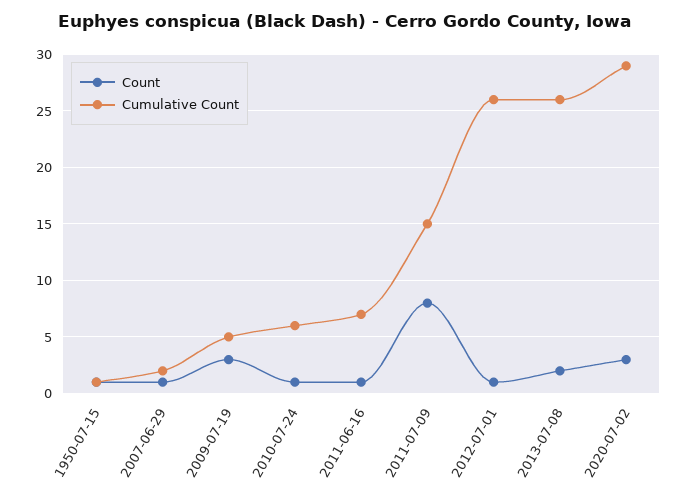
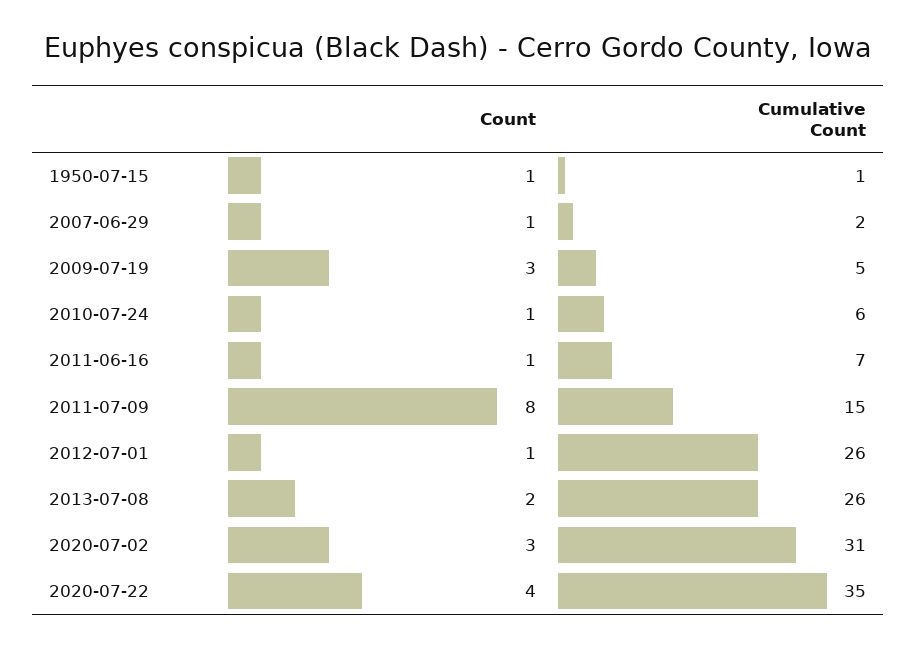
Cumulative Count, 2020-07-02: 29 -> 31
Count, 2020-07-22: none -> 4
Cumulative Count, 2020-07-22: none -> 35

